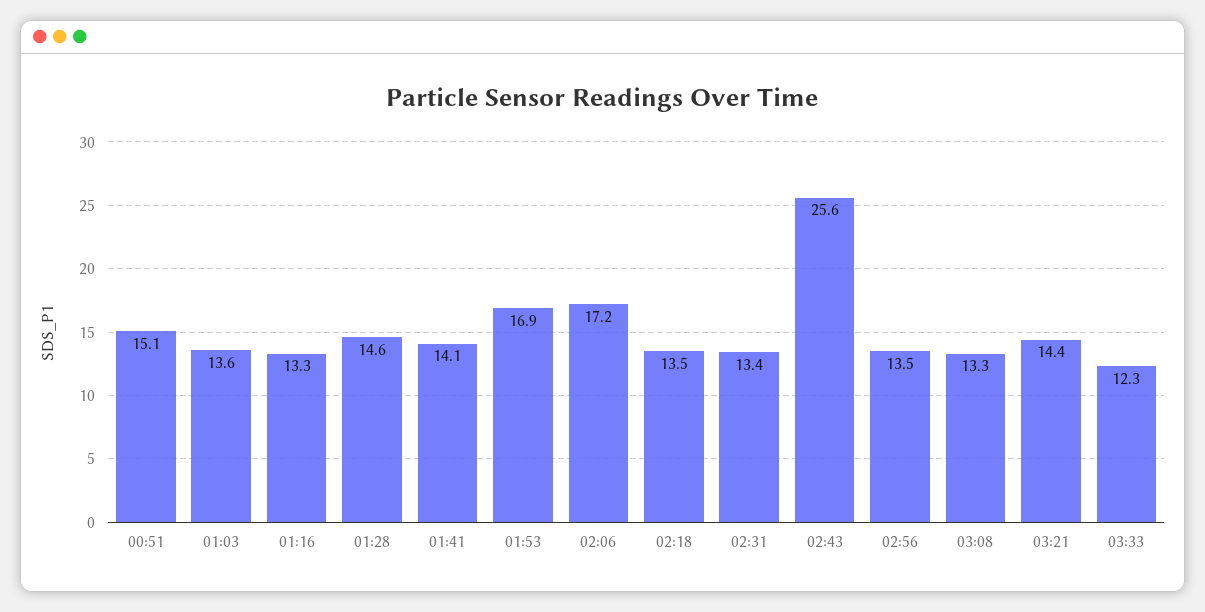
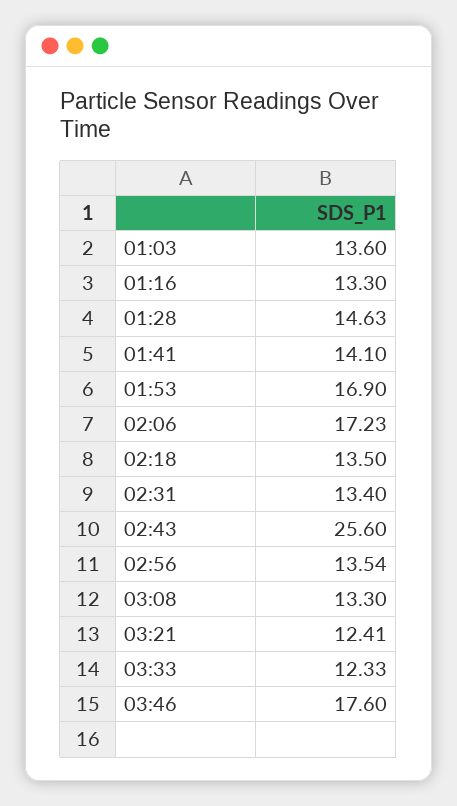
00:51: 15.1 -> none
03:21: 14.4 -> 12.41
03:46: none -> 17.6

